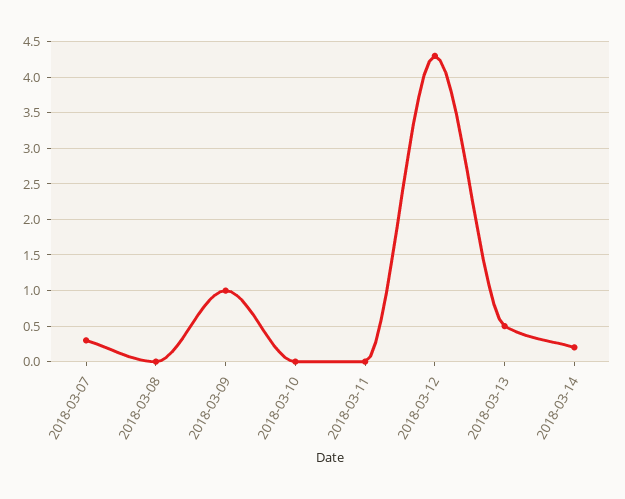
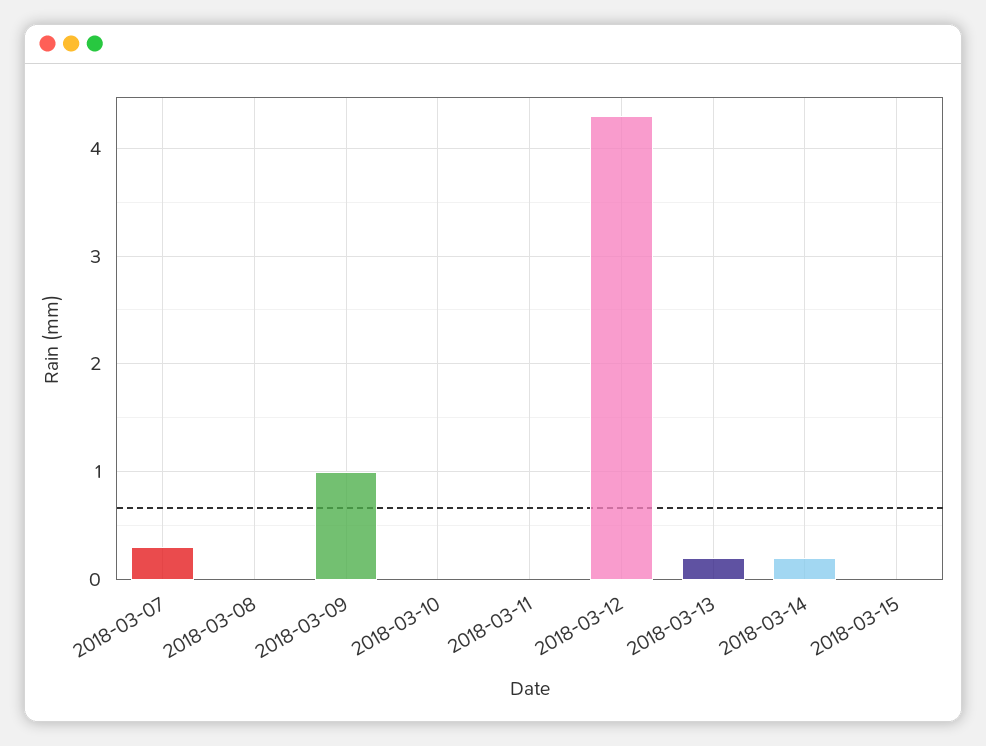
2018-03-13: 0.5 -> 0.2
2018-03-15: none -> 0

